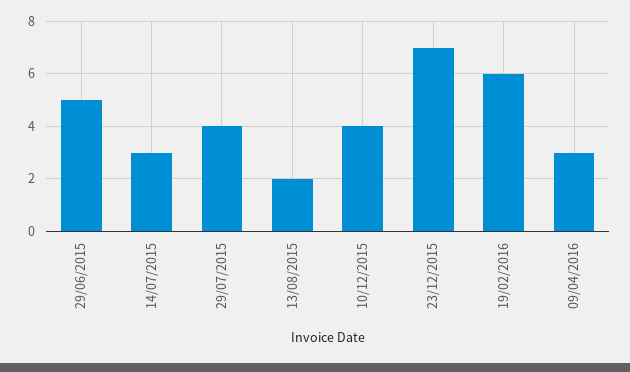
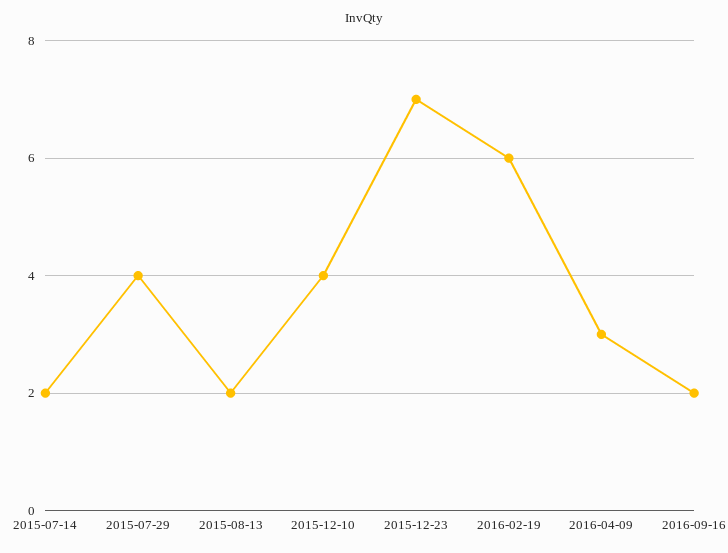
29/06/2015: 5 -> none
14/07/2015: 3 -> 2
2016-09-16: none -> 2

